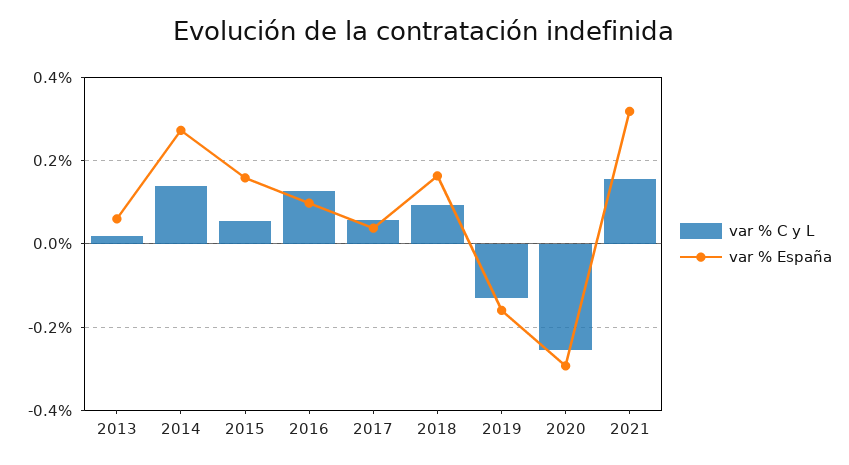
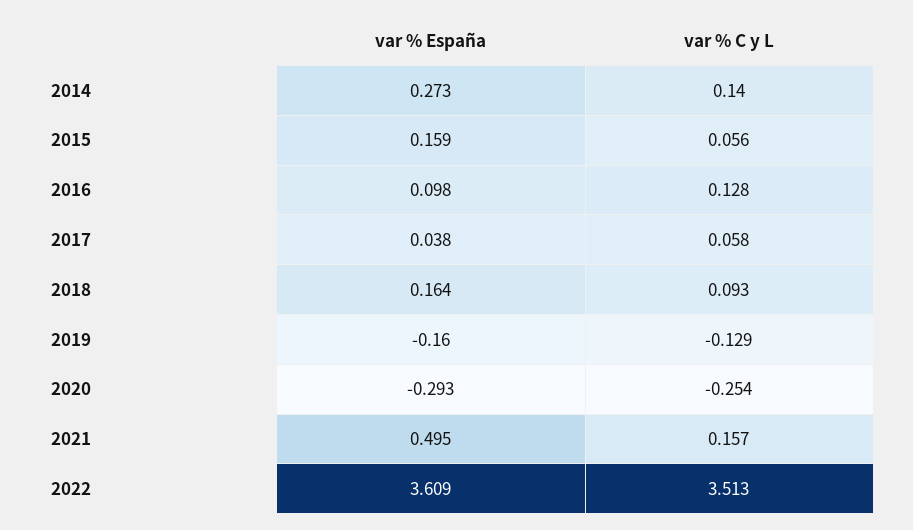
var % C y L, 2013: 0.02 -> none
var % España, 2013: 0.06 -> none
var % España, 2021: 0.32 -> 0.495
var % España, 2022: none -> 3.609
var % C y L, 2022: none -> 3.513

